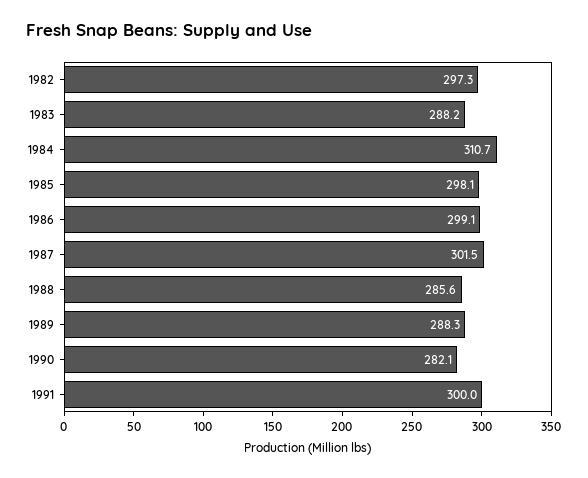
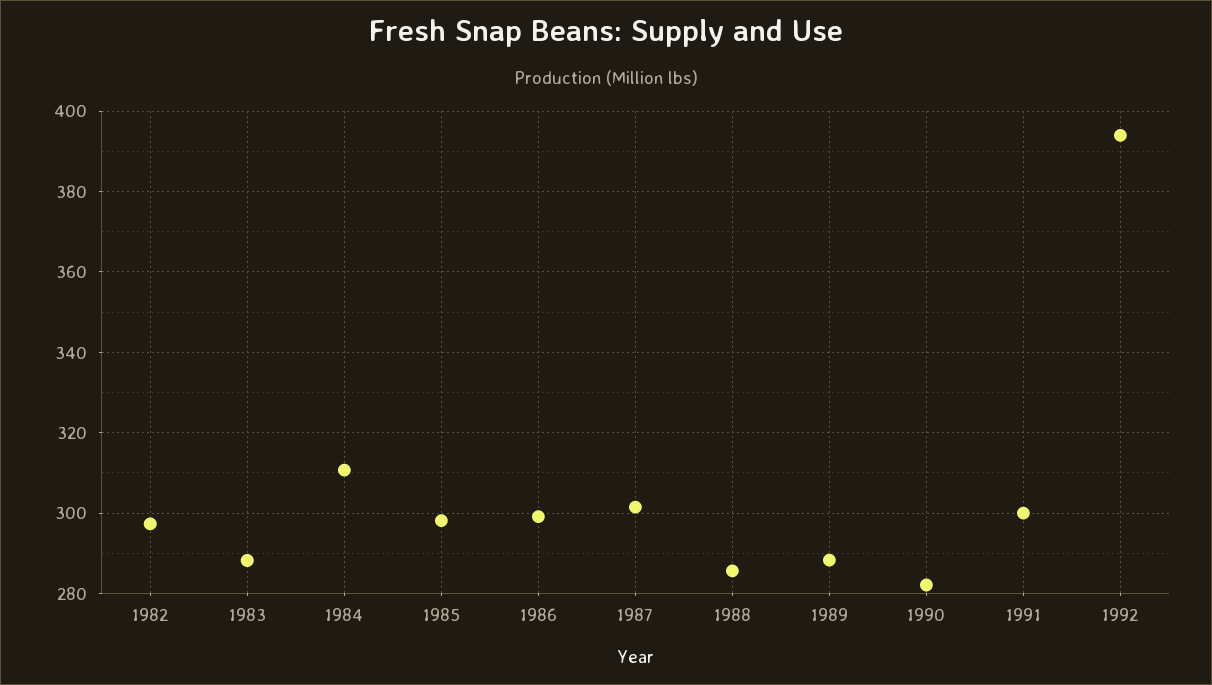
1992: none -> 394

